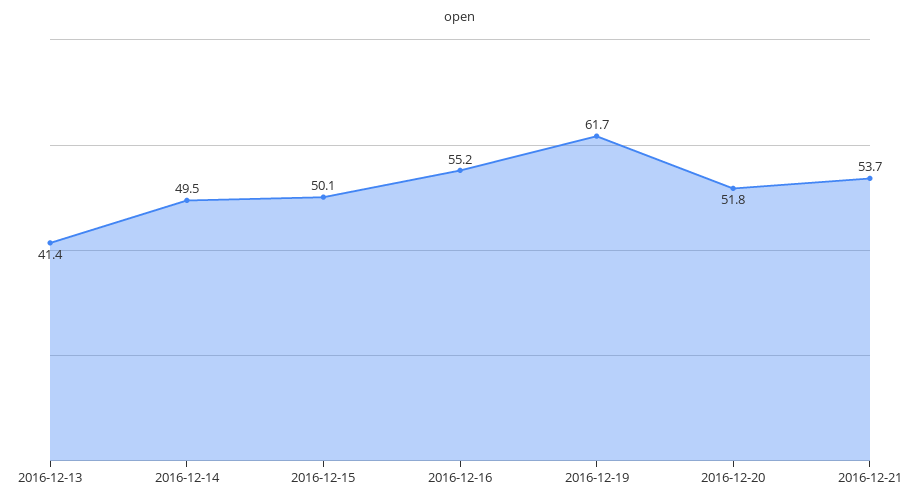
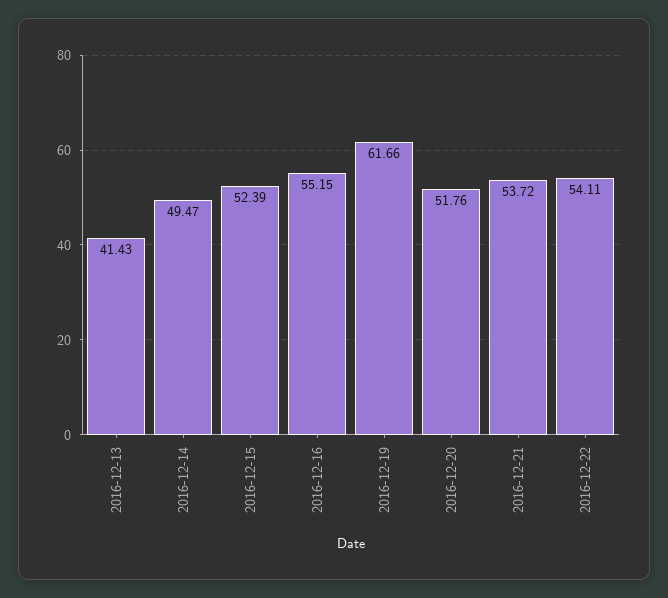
2016-12-15: 50.1 -> 52.39
2016-12-22: none -> 54.11

